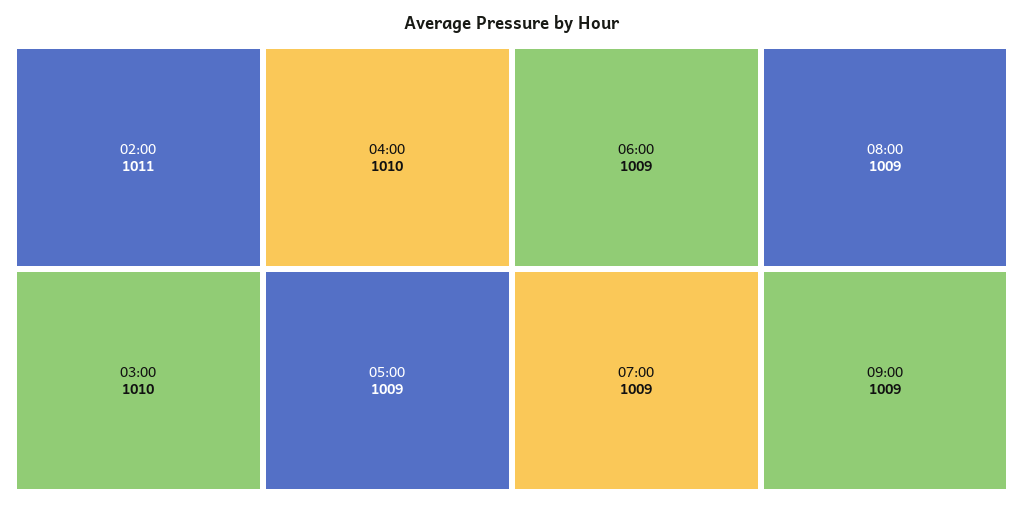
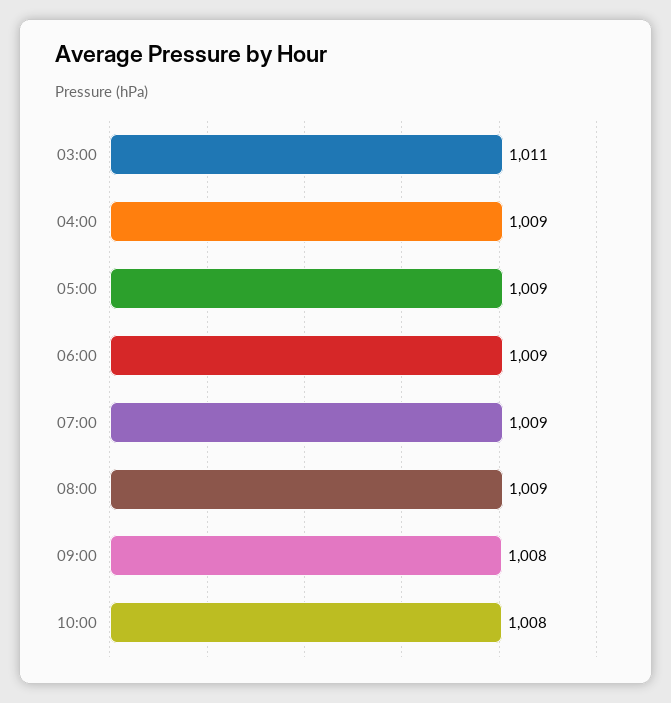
02:00: 1011 -> none
03:00: 1010 -> 1011
04:00: 1010 -> 1009
09:00: 1009 -> 1008
10:00: none -> 1008

